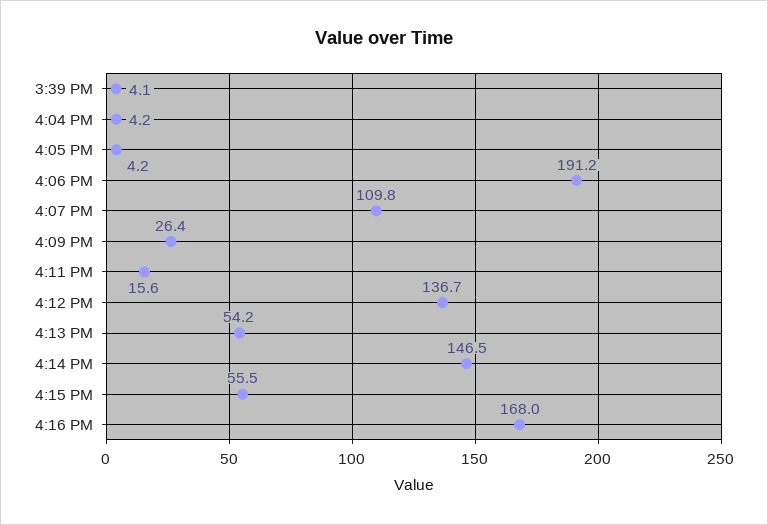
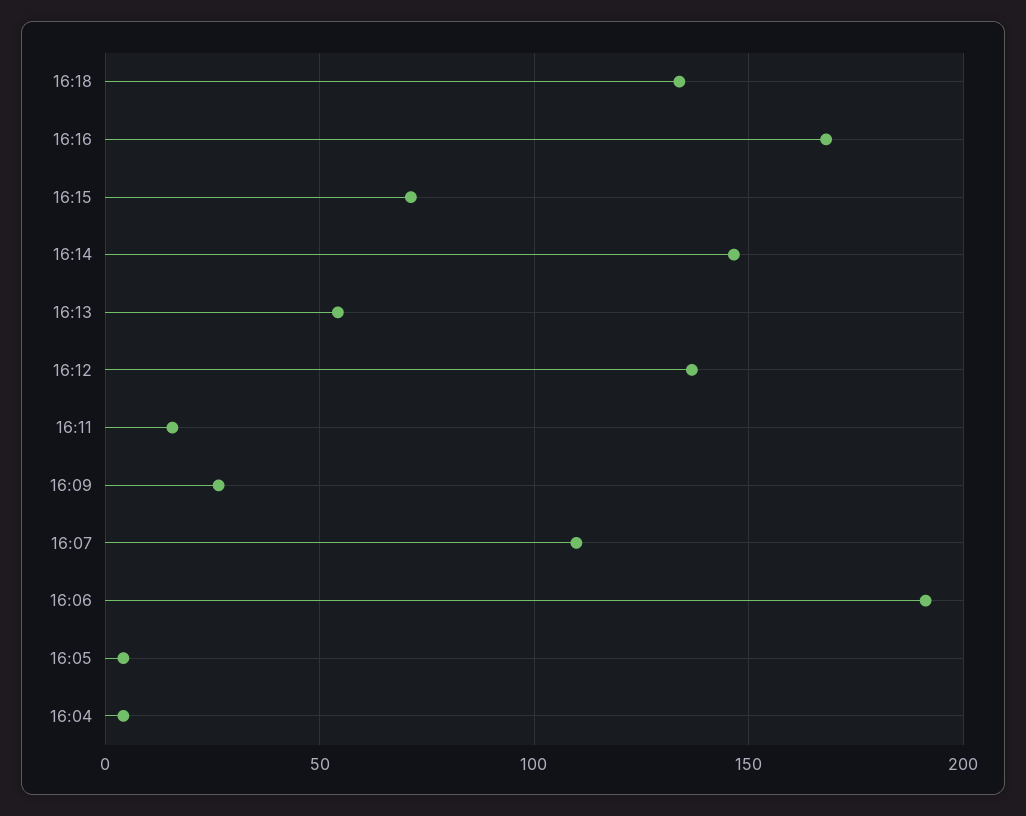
3:39 PM: 4.1 -> none
4:15 PM: 55.5 -> 70
16:18: none -> 135

